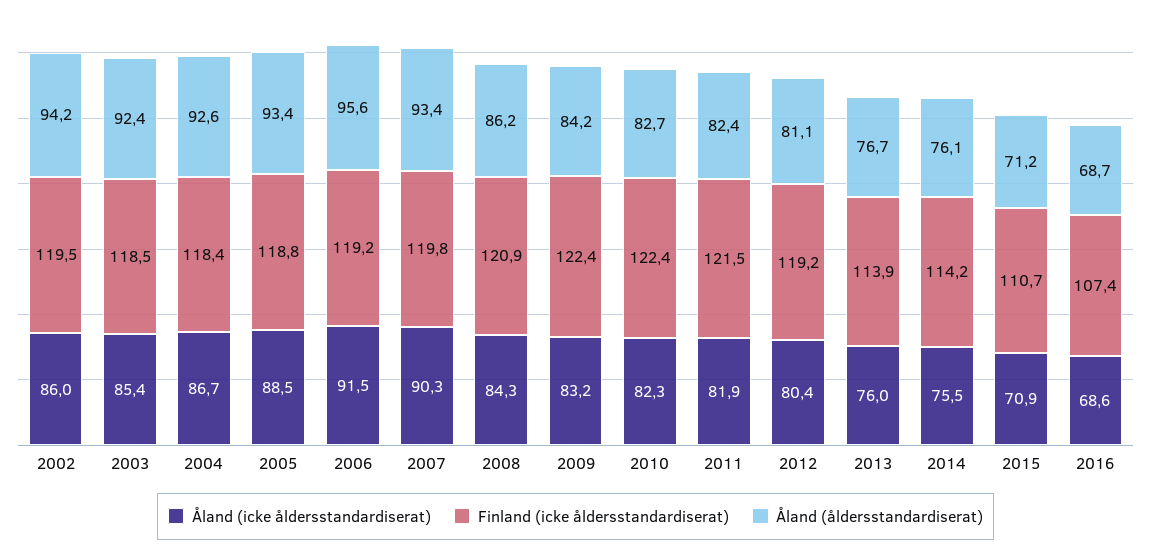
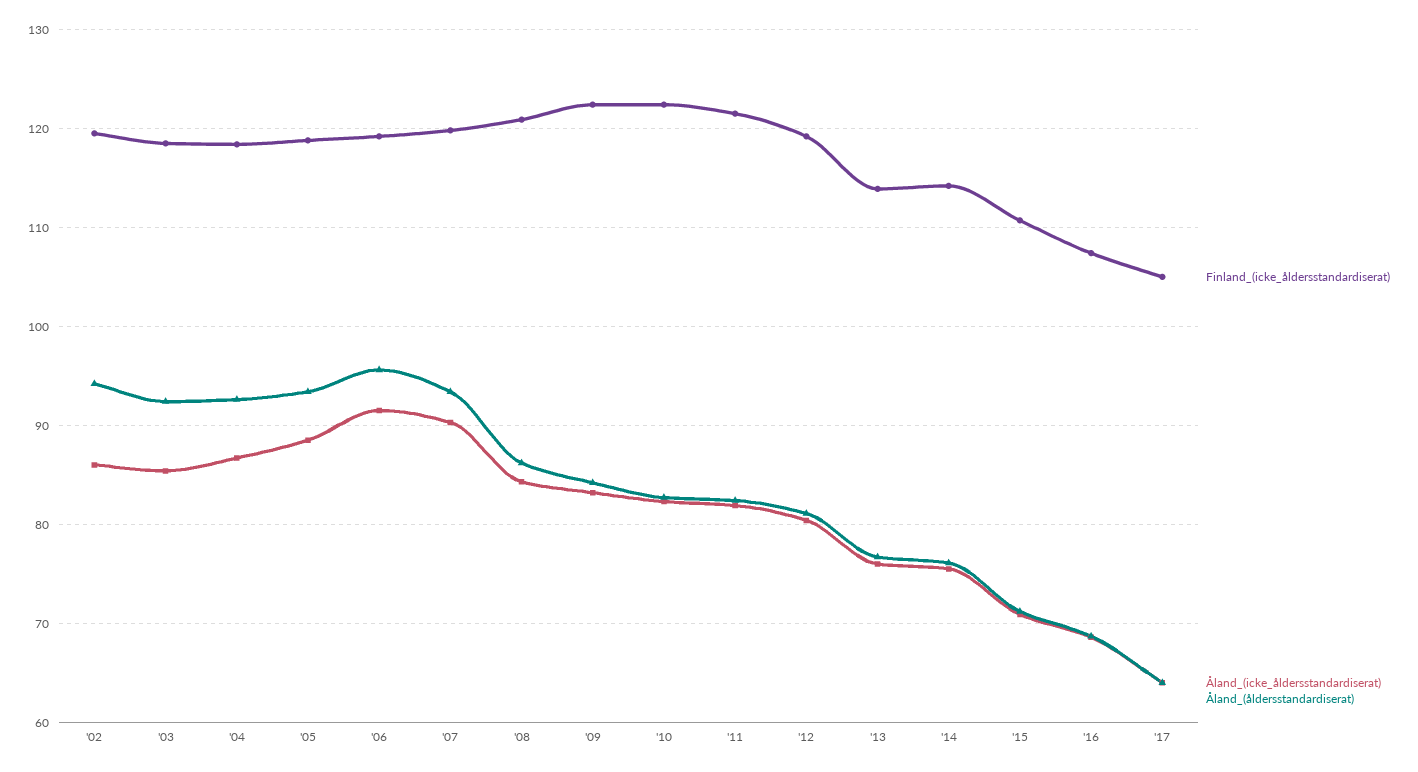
Finland (icke åldersstandardiserat), '17: none -> 105
Åland (icke åldersstandardiserat), '17: none -> 64
Åland (åldersstandardiserat), '17: none -> 64

